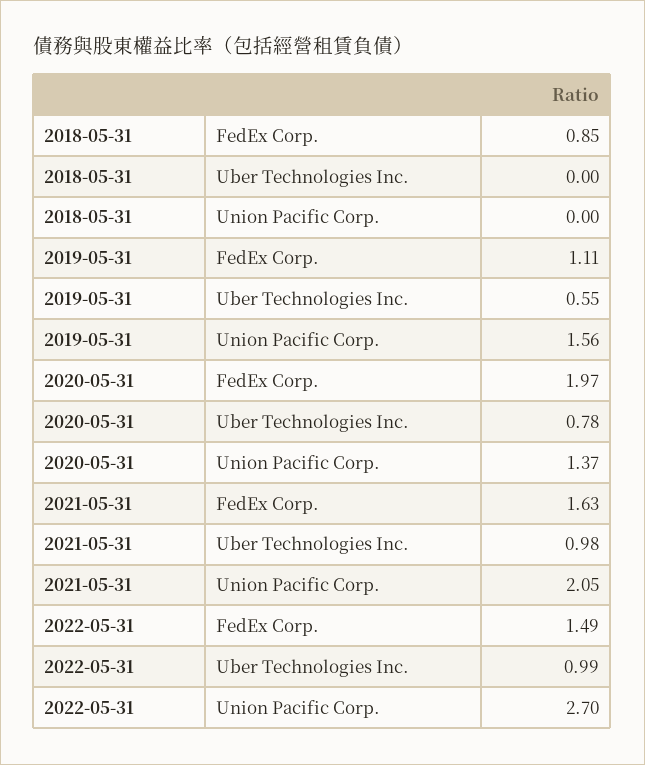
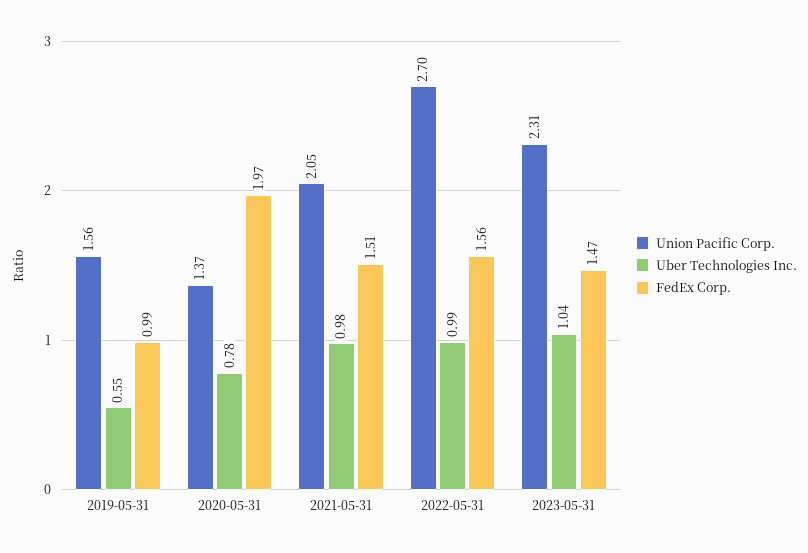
FedEx Corp., 2018-05-31: 0.85 -> none
Uber Technologies Inc., 2018-05-31: 0 -> none
Union Pacific Corp., 2018-05-31: 0 -> none
FedEx Corp., 2019-05-31: 1.11 -> 0.99
FedEx Corp., 2021-05-31: 1.63 -> 1.51
FedEx Corp., 2022-05-31: 1.49 -> 1.56
Union Pacific Corp., 2023-05-31: none -> 2.31
Uber Technologies Inc., 2023-05-31: none -> 1.04
FedEx Corp., 2023-05-31: none -> 1.47

